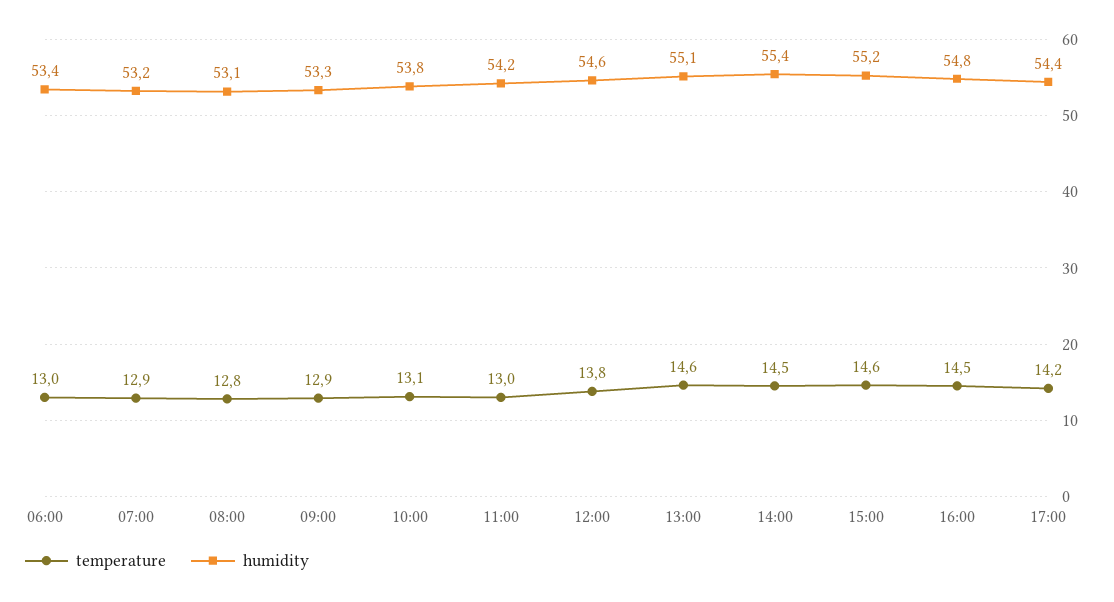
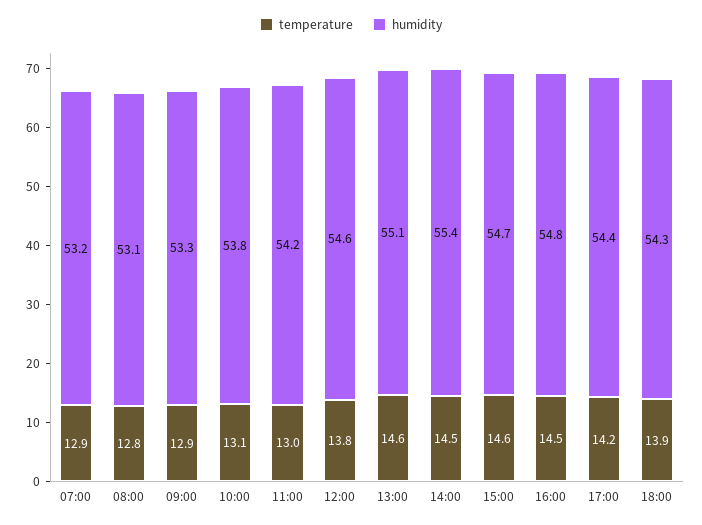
temperature, 06:00: 13 -> none
humidity, 06:00: 53.4 -> none
humidity, 15:00: 55.2 -> 54.7
temperature, 18:00: none -> 13.9
humidity, 18:00: none -> 54.3

